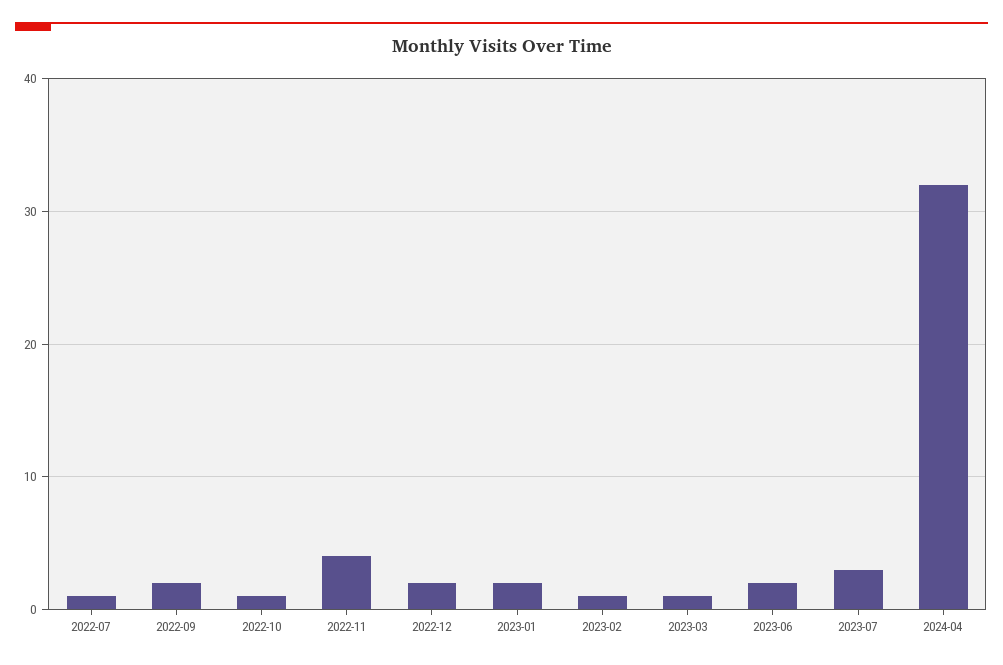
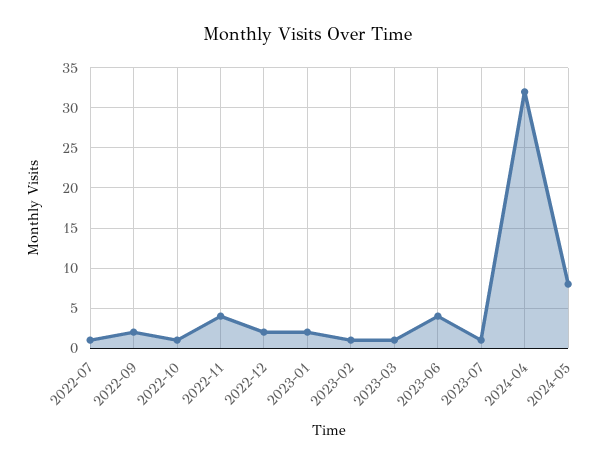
2023-06: 2 -> 4
2023-07: 3 -> 1
2024-05: none -> 8

